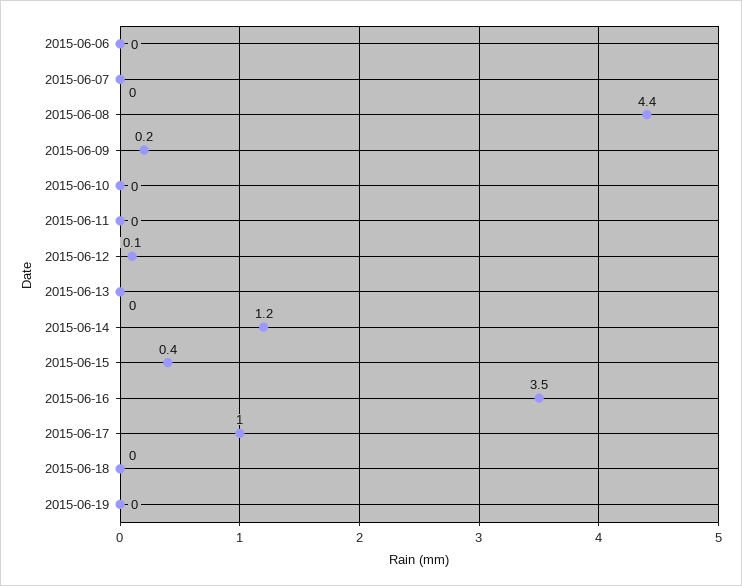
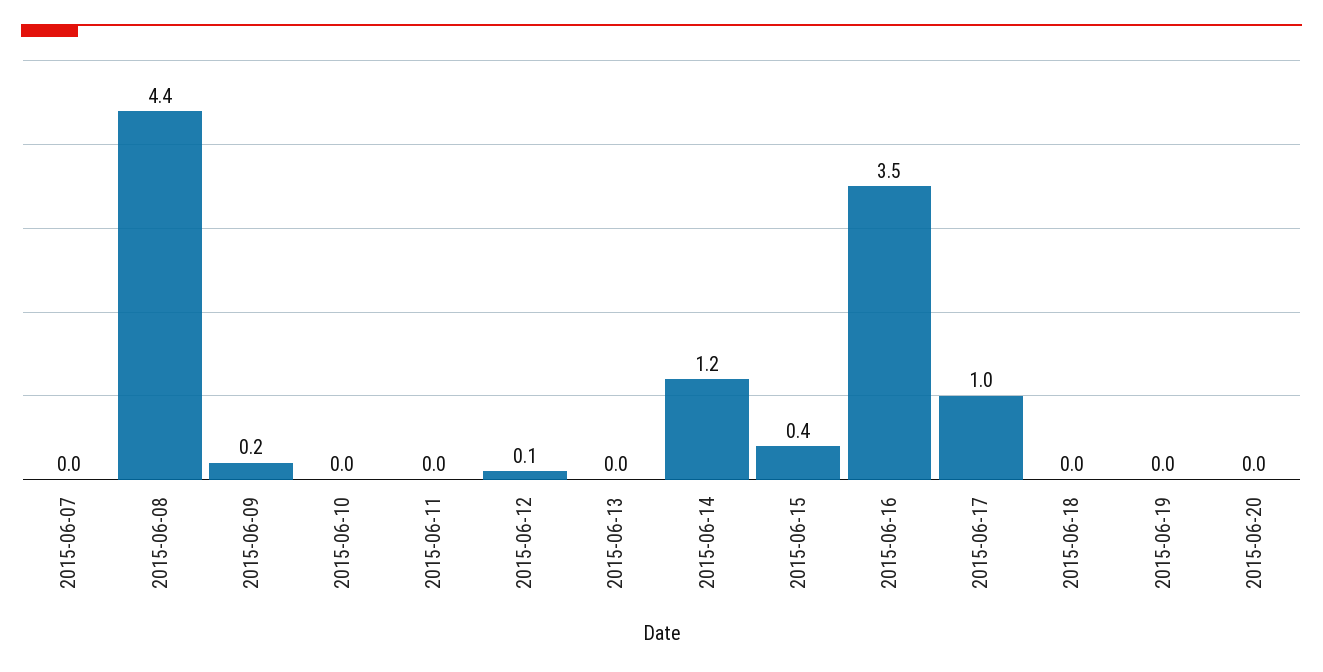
2015-06-06: 0 -> none
2015-06-20: none -> 0

